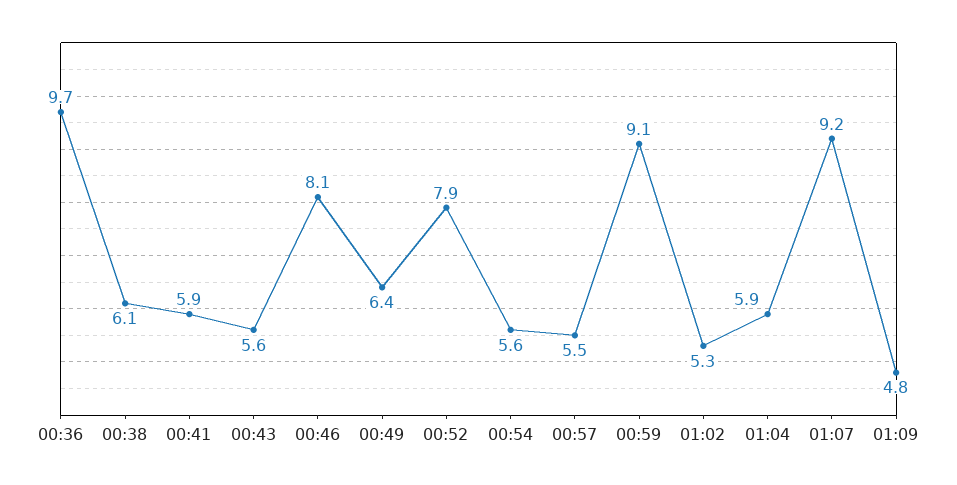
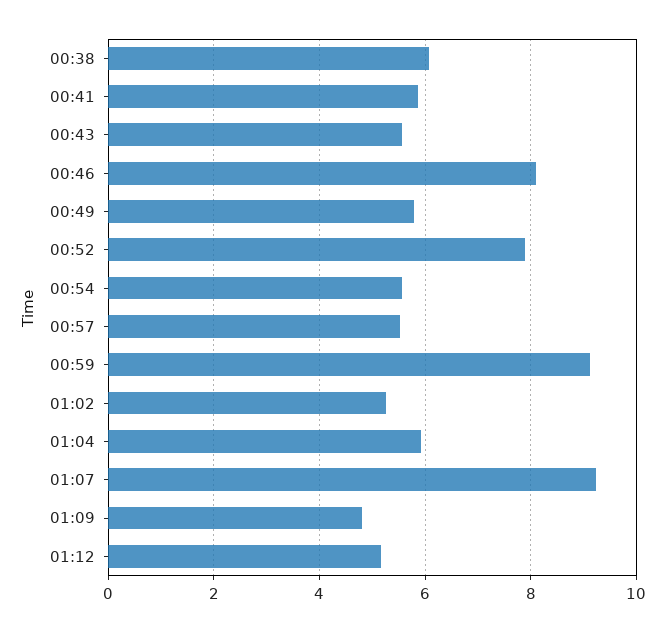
00:36: 9.7 -> none
00:49: 6.4 -> 5.8
01:12: none -> 5.2

